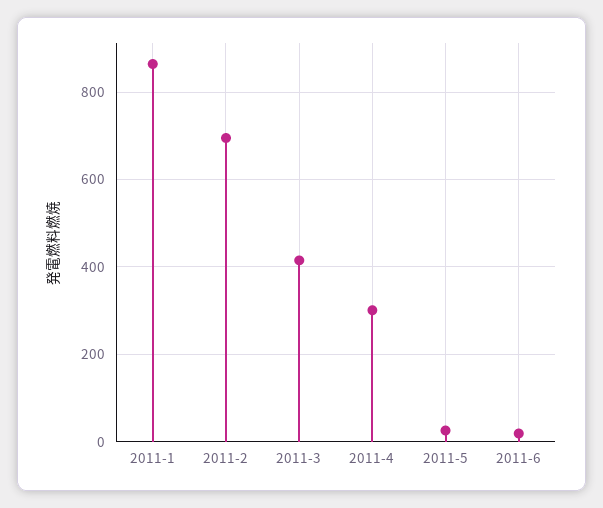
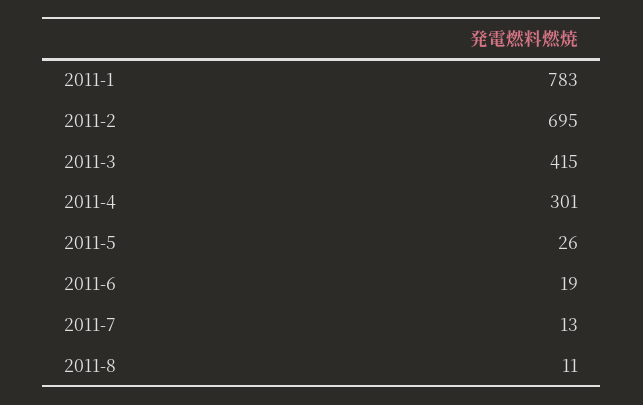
2011-1: 860 -> 783
2011-7: none -> 13
2011-8: none -> 11

